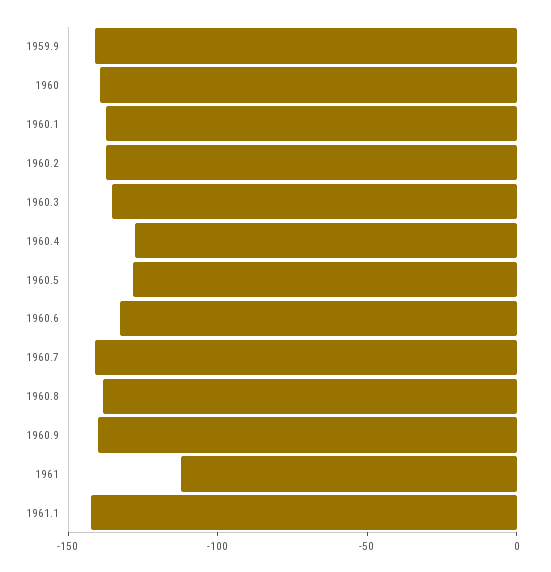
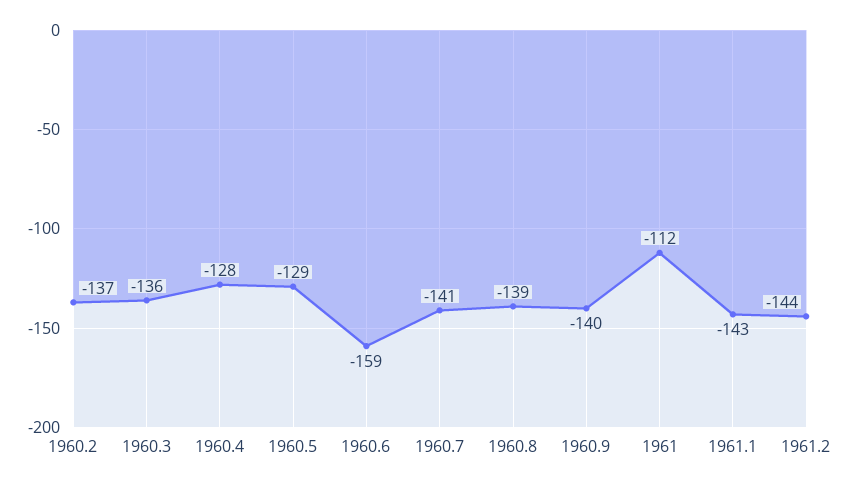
1959.9: -140 -> none
1960: -140 -> none
1960.1: -140 -> none
1960.6: -130 -> -159
1961.2: none -> -144

